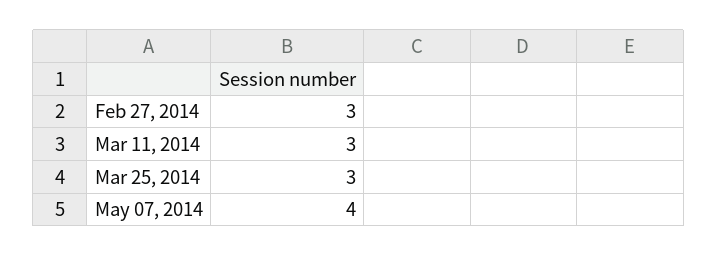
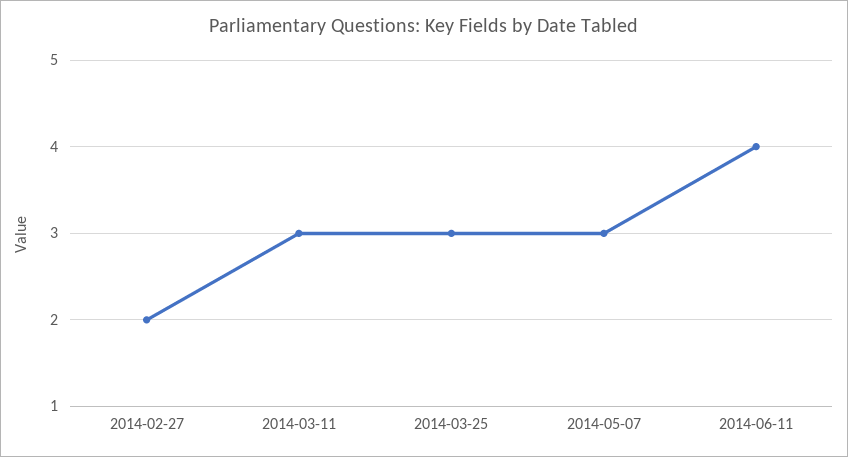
Feb 27, 2014: 3 -> 2
May 07, 2014: 4 -> 3
2014-06-11: none -> 4

